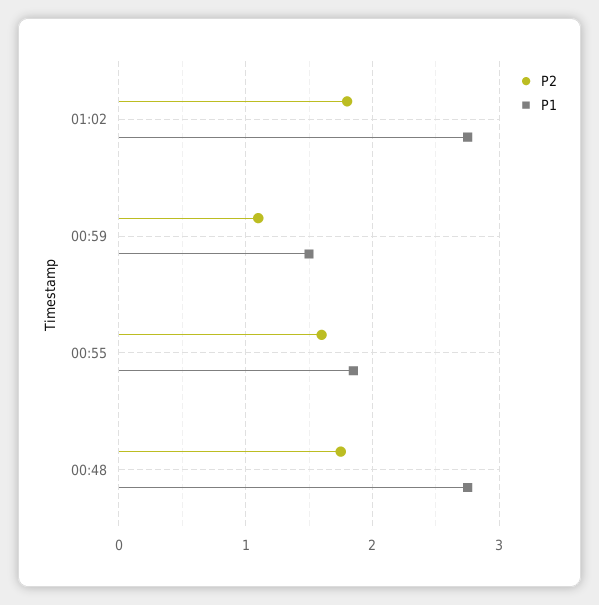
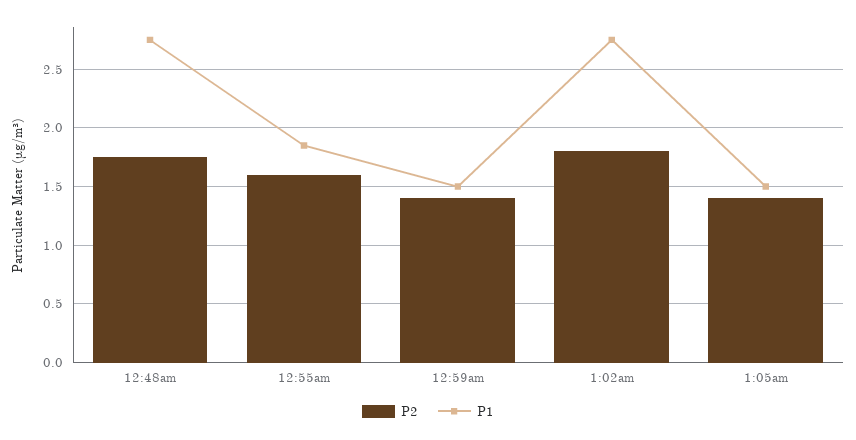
P2, 00:59: 1.1 -> 1.4
P2, 1:05am: none -> 1.4
P1, 1:05am: none -> 1.5

